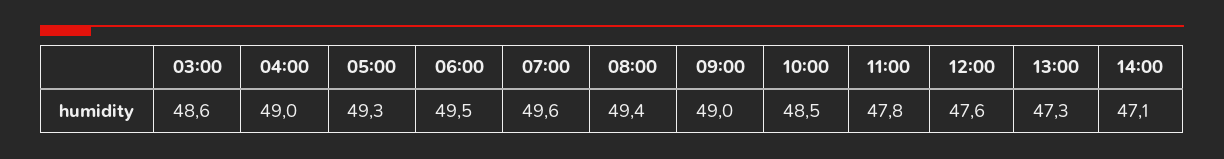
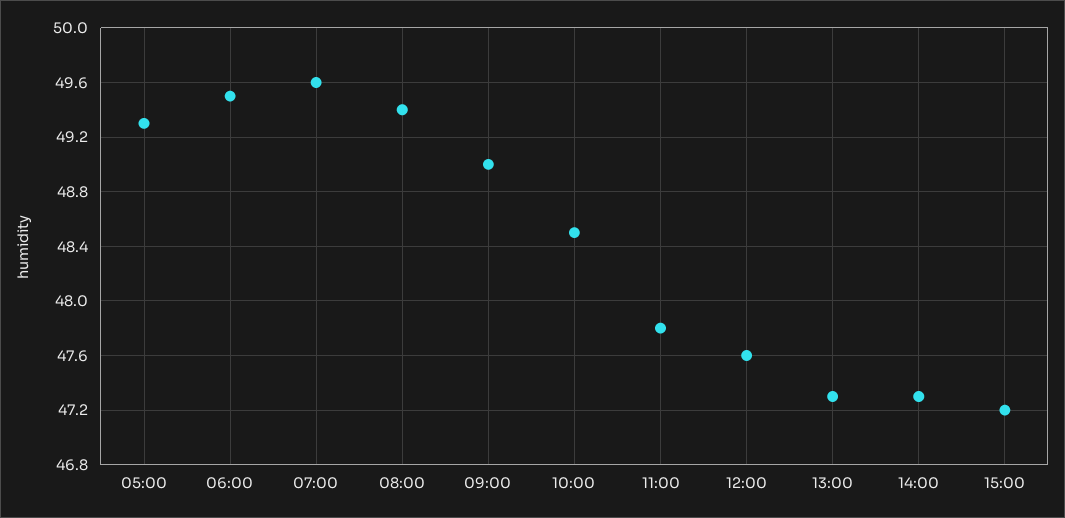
03:00: 48.6 -> none
04:00: 49 -> none
14:00: 47.1 -> 47.3
15:00: none -> 47.2

